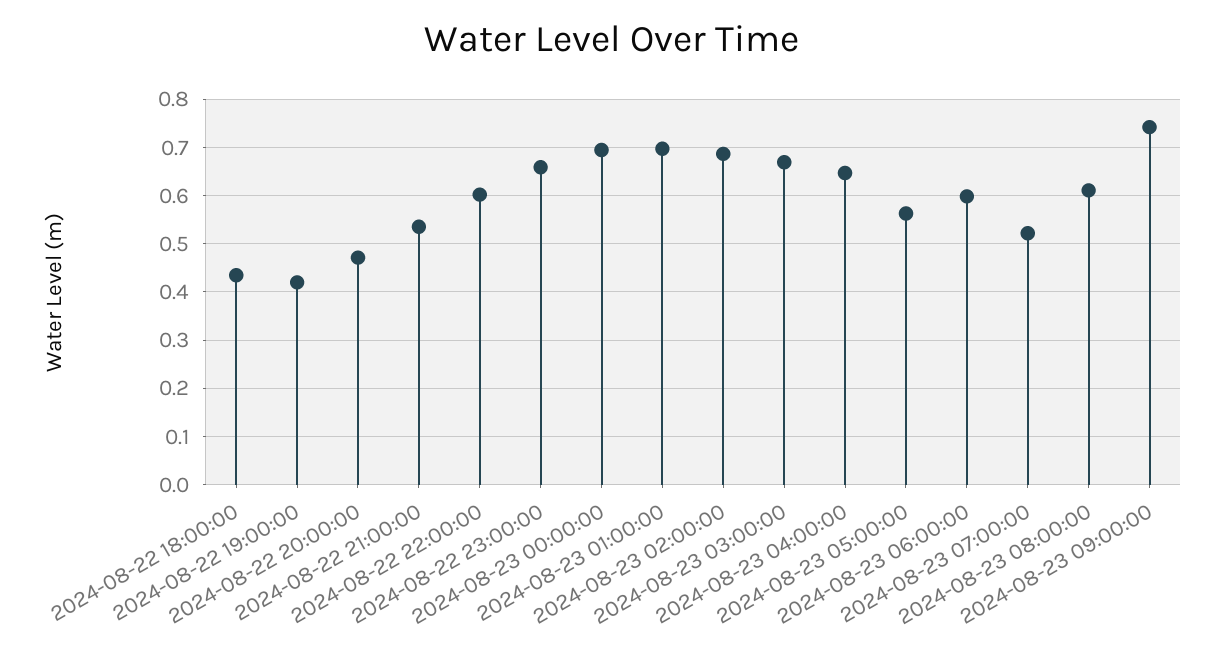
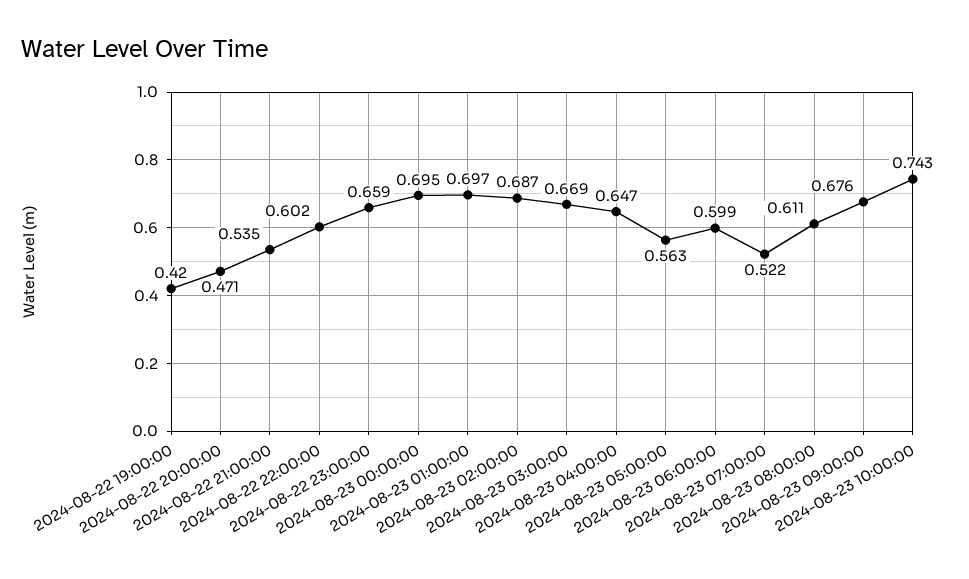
2024-08-22 18:00:00: 0.44 -> none
2024-08-23 09:00:00: 0.74 -> 0.676
2024-08-23 10:00:00: none -> 0.743

